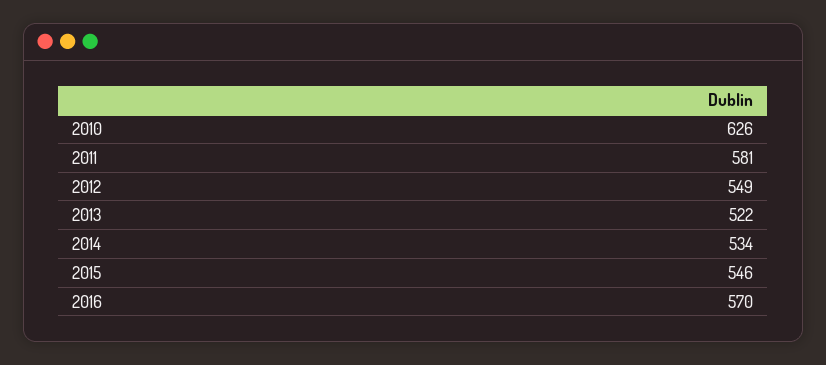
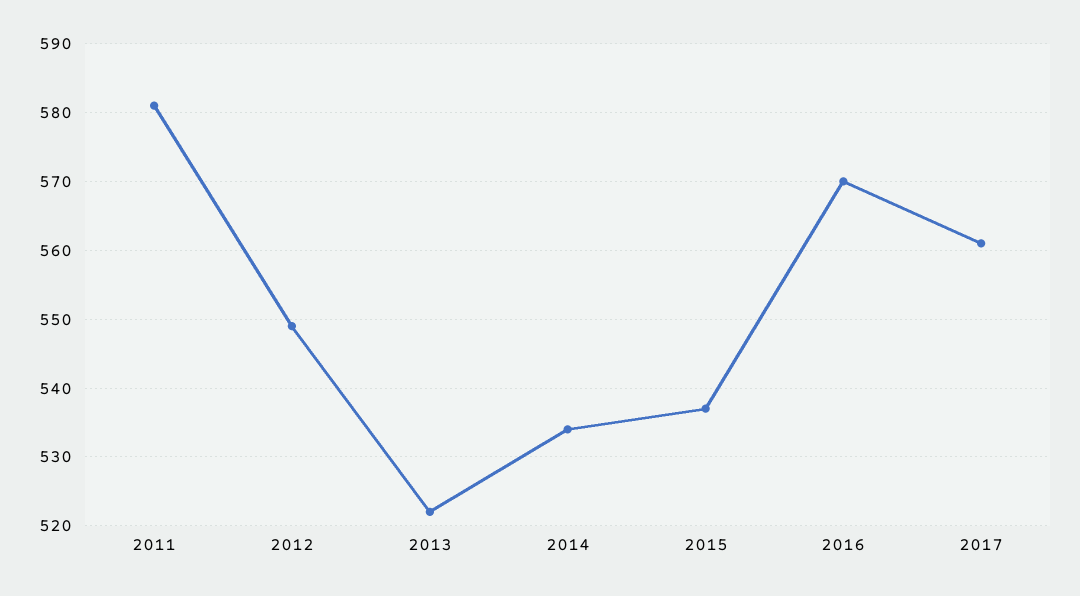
2010: 626 -> none
2015: 546 -> 537
2017: none -> 561

